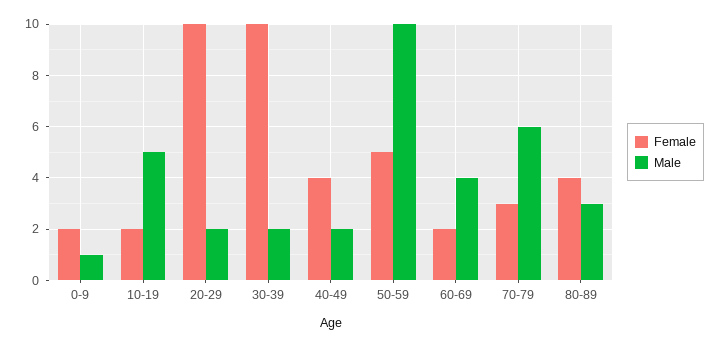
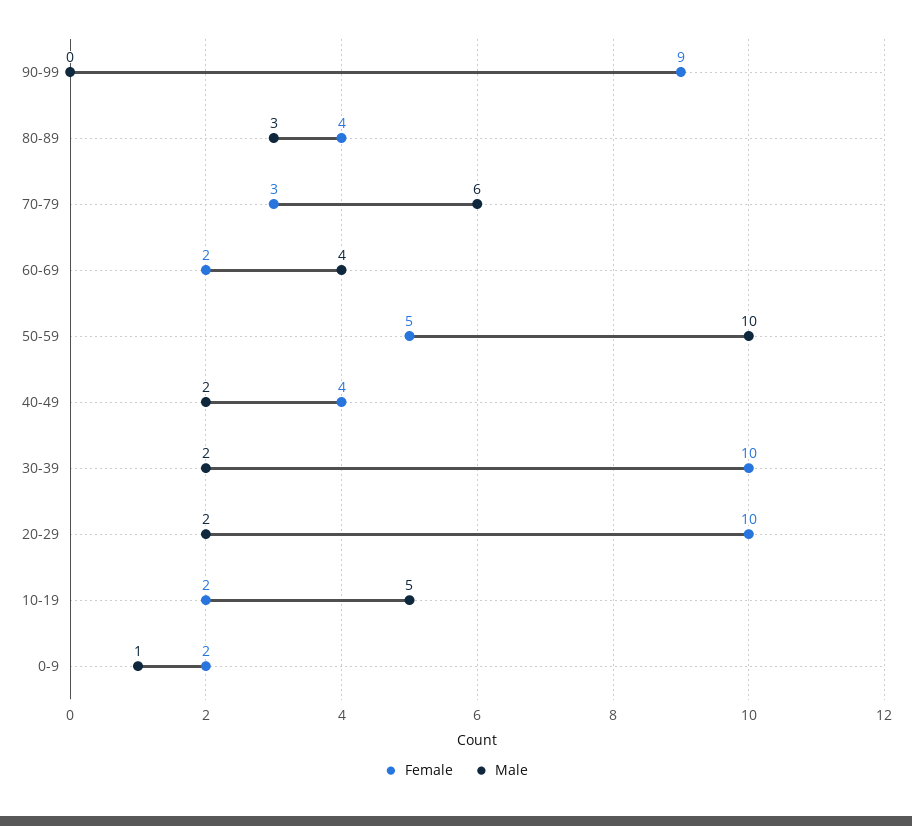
Female, 90-99: none -> 9
Male, 90-99: none -> 0

